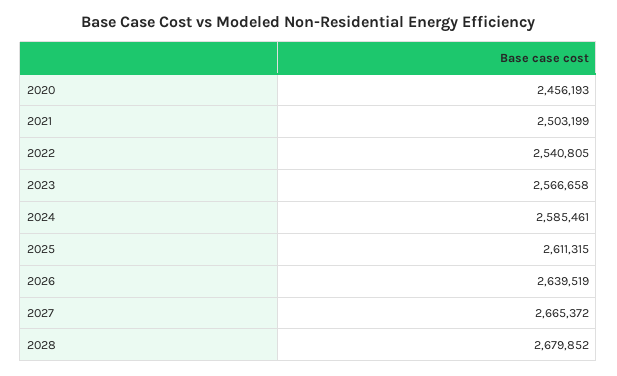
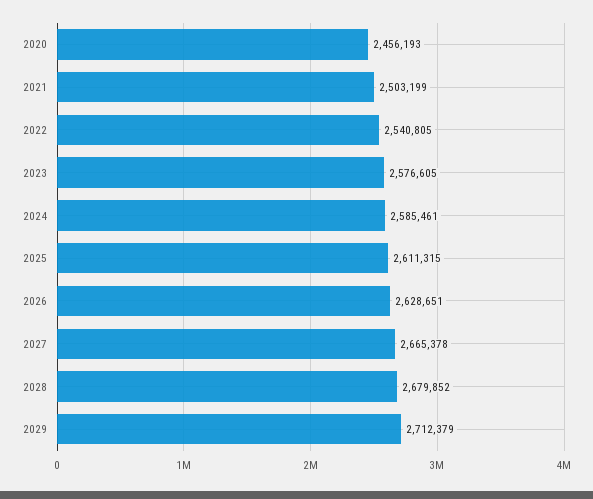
2023: 2566658 -> 2576605
2026: 2639519 -> 2628651
2027: 2665372 -> 2665378
2029: none -> 2712379

